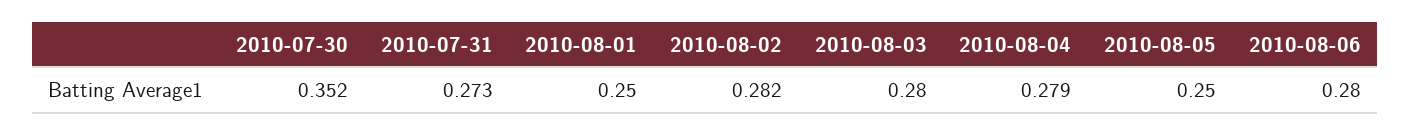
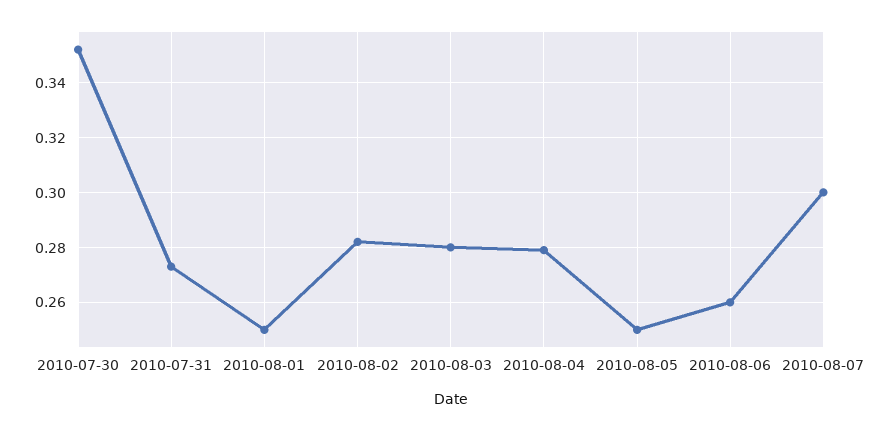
2010-08-06: 0.28 -> 0.26
2010-08-07: none -> 0.3

